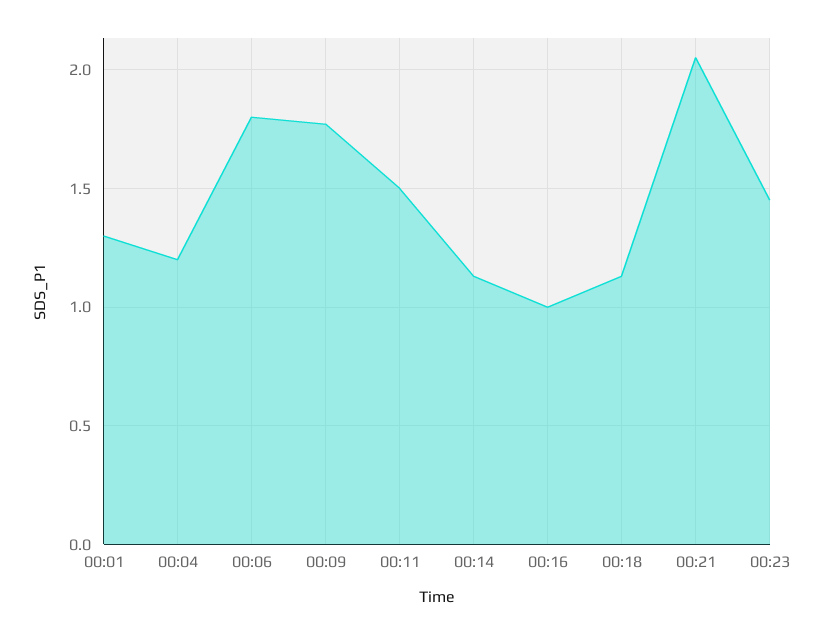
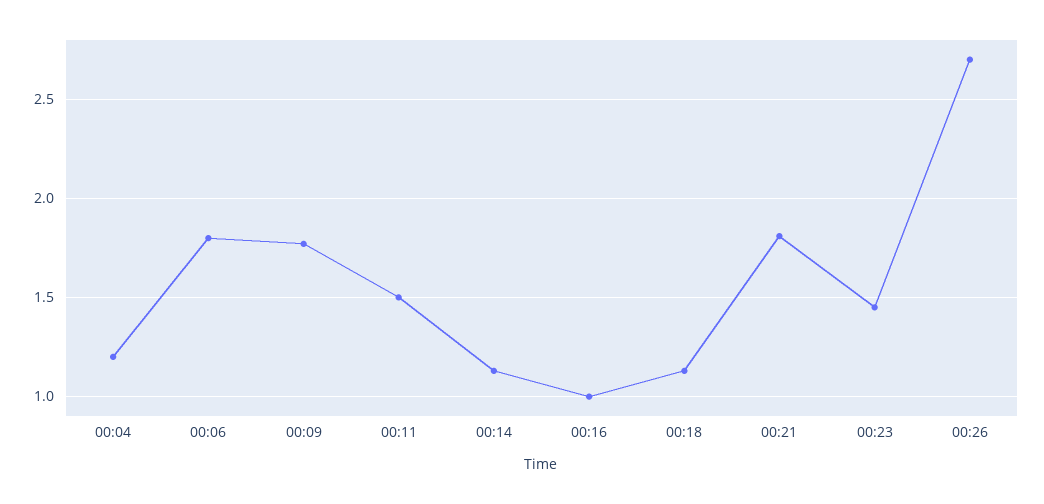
00:01: 1.3 -> none
00:21: 2.05 -> 1.8
00:26: none -> 2.7

